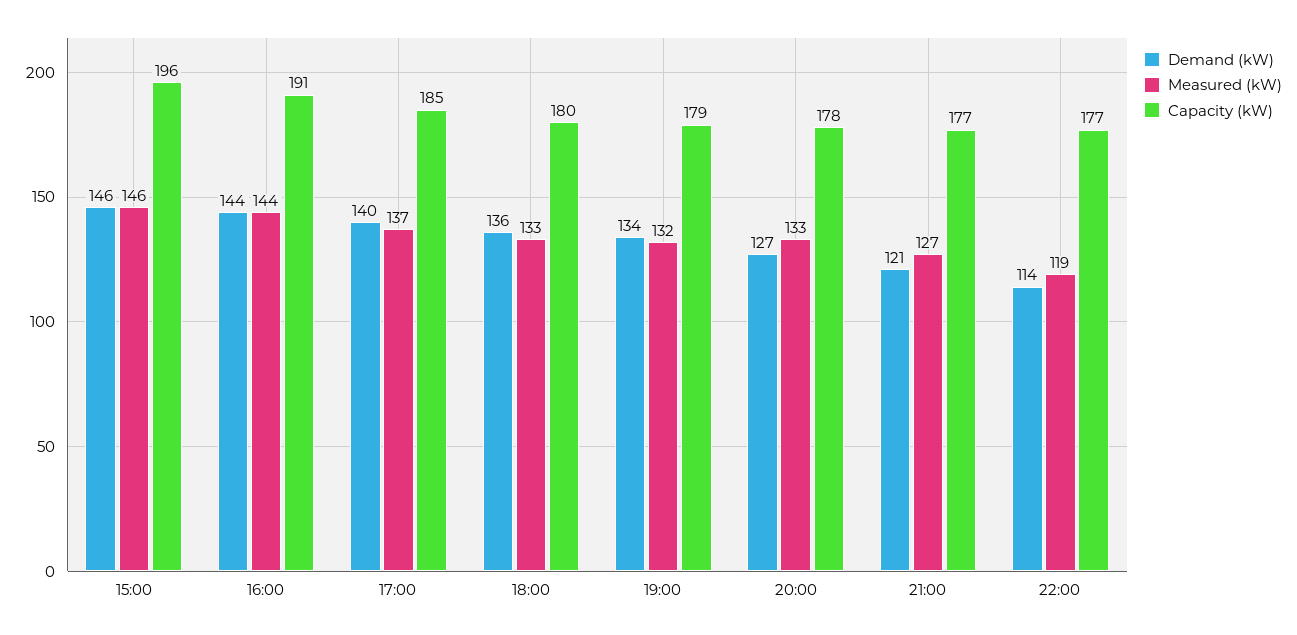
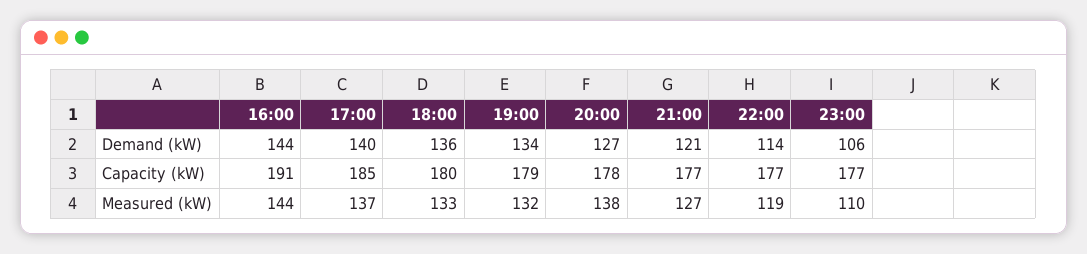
Demand (kW), 15:00: 146 -> none
Measured (kW), 15:00: 146 -> none
Capacity (kW), 15:00: 196 -> none
Measured (kW), 20:00: 133 -> 138
Demand (kW), 23:00: none -> 106
Capacity (kW), 23:00: none -> 177
Measured (kW), 23:00: none -> 110

